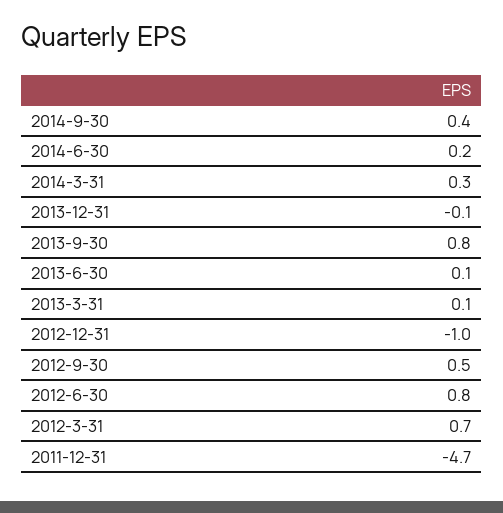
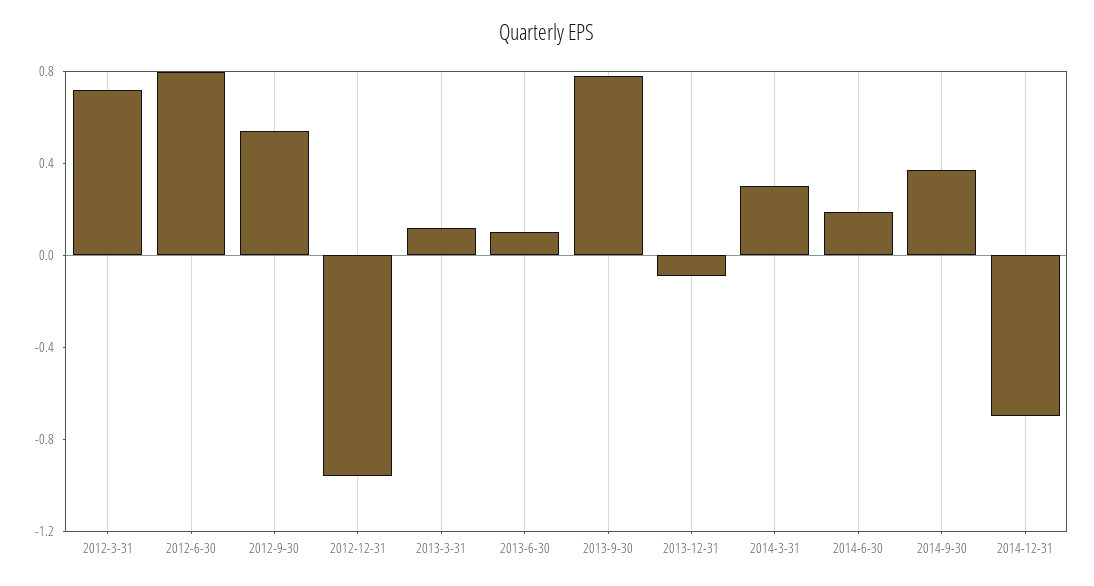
2011-12-31: -4.7 -> none
2014-12-31: none -> -0.7

